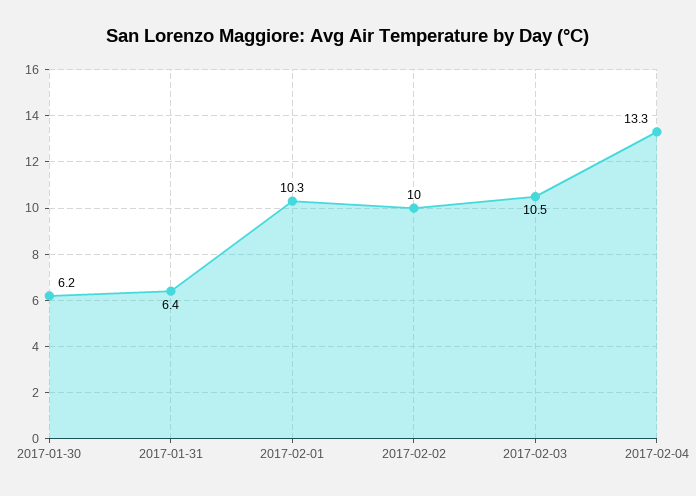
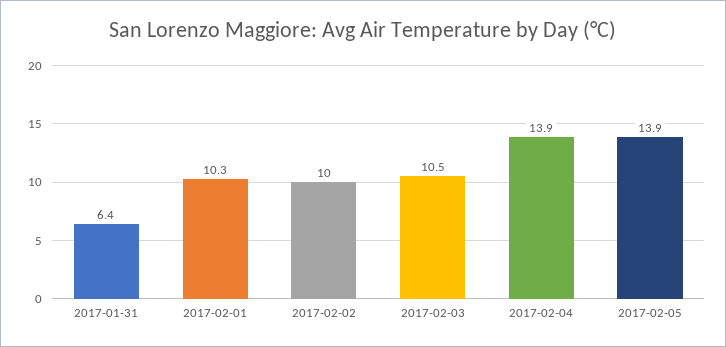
2017-01-30: 6.2 -> none
2017-02-04: 13.3 -> 13.9
2017-02-05: none -> 13.9

